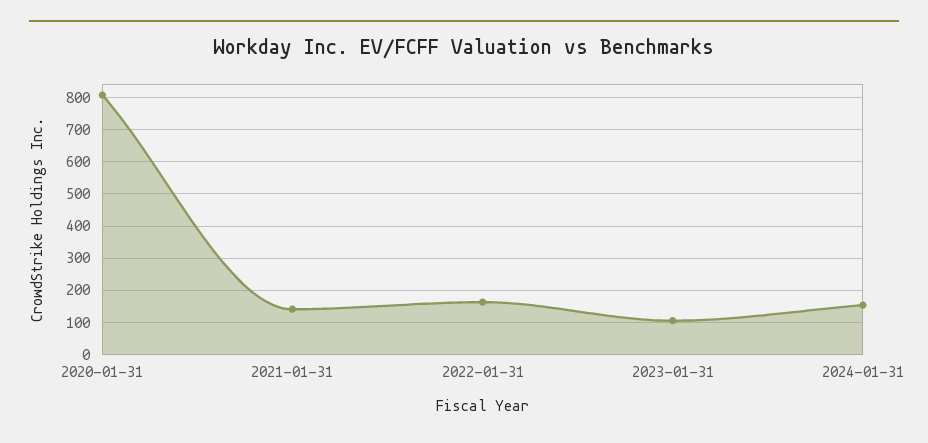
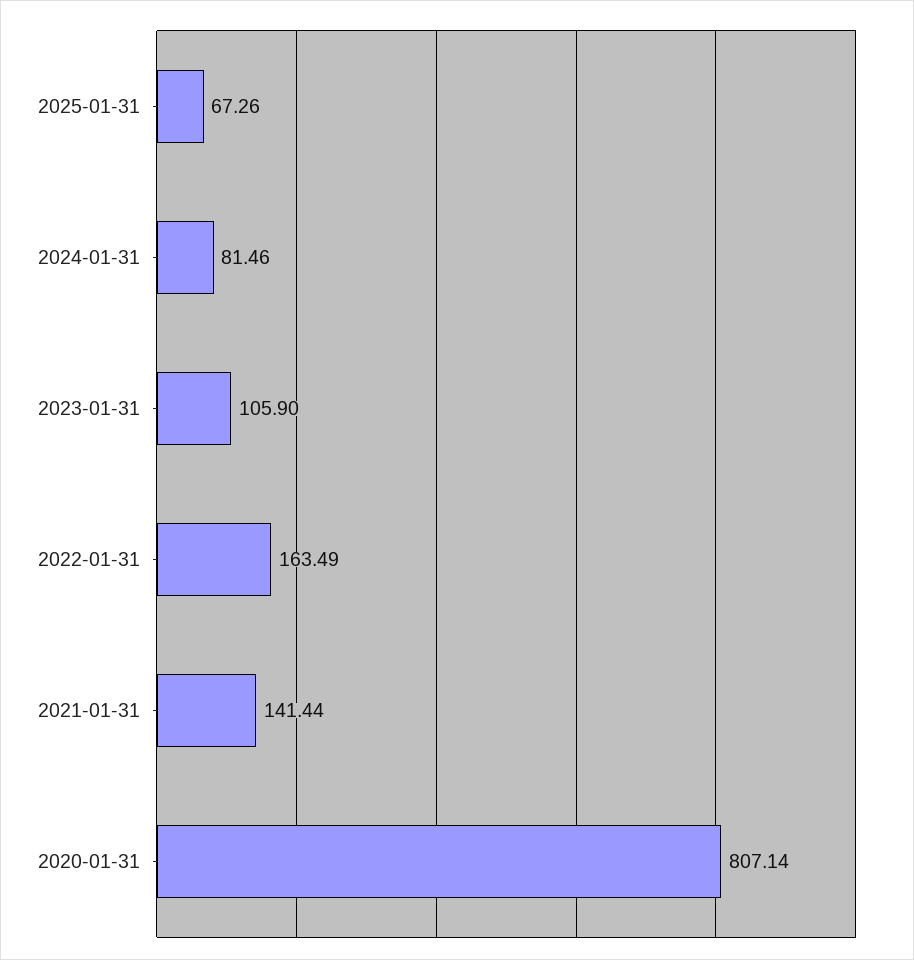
2024-01-31: 160 -> 81.46
2025-01-31: none -> 67.26

